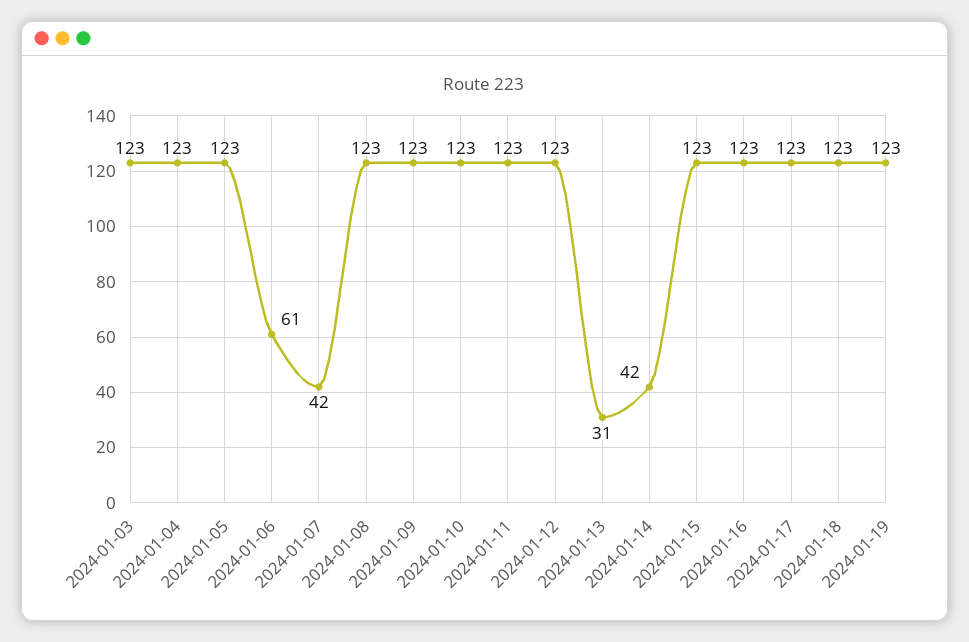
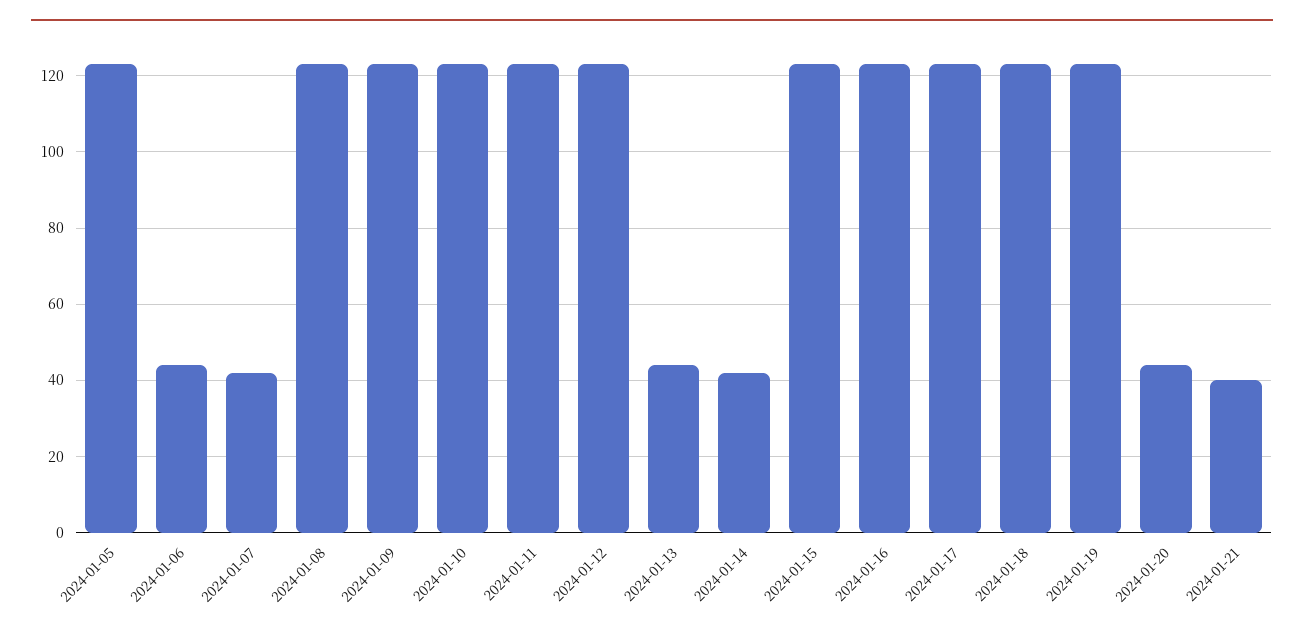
2024-01-03: 123 -> none
2024-01-04: 123 -> none
2024-01-06: 61 -> 45
2024-01-13: 31 -> 45
2024-01-20: none -> 45
2024-01-21: none -> 40

